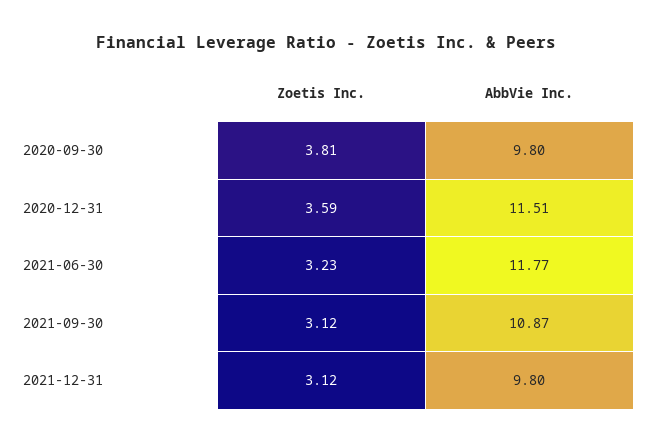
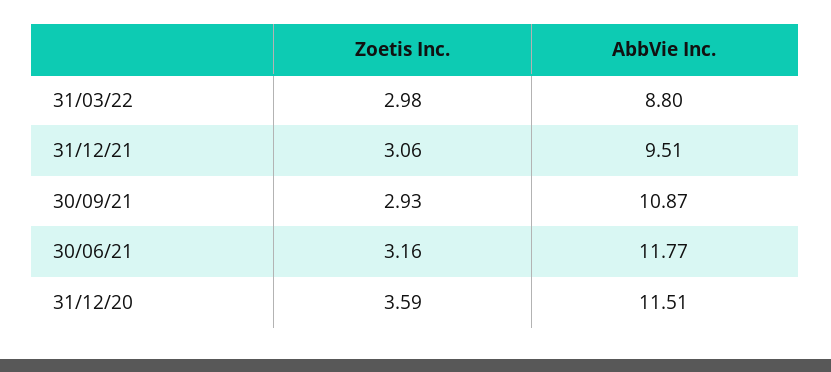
Zoetis Inc., 2020-09-30: 3.81 -> none
AbbVie Inc., 2020-09-30: 9.8 -> none
Zoetis Inc., 2021-06-30: 3.23 -> 3.16
Zoetis Inc., 2021-09-30: 3.12 -> 2.93
Zoetis Inc., 2021-12-31: 3.12 -> 3.06
AbbVie Inc., 2021-12-31: 9.8 -> 9.51
Zoetis Inc., 31/03/22: none -> 2.98
AbbVie Inc., 31/03/22: none -> 8.8

